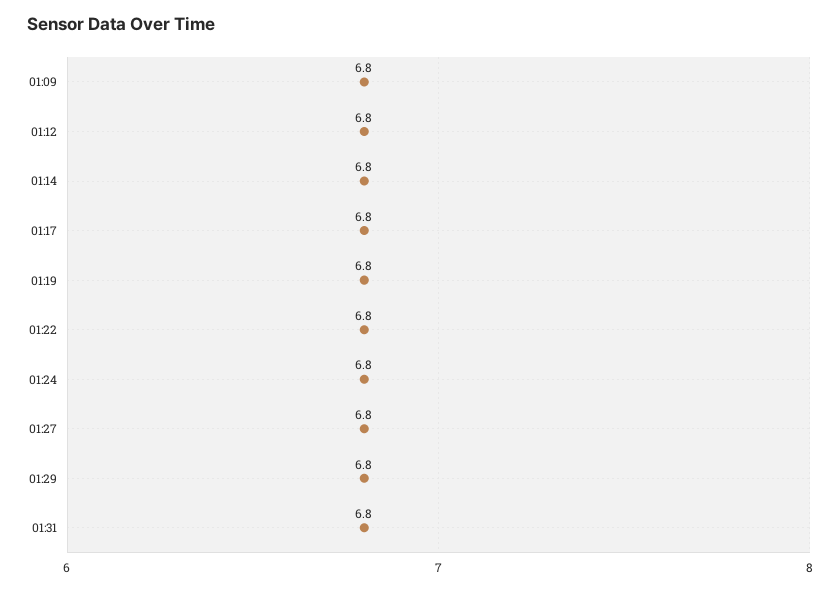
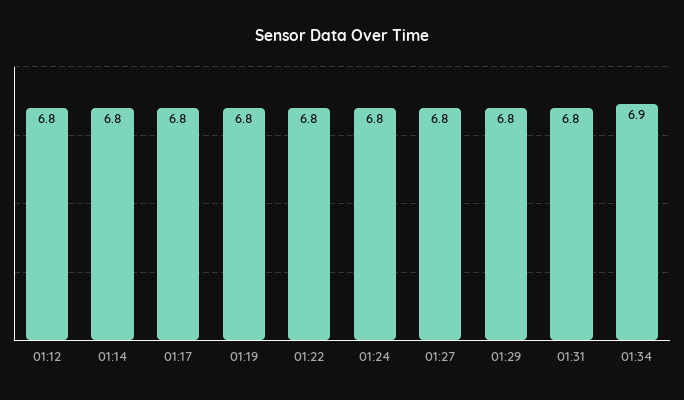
01:09: 6.8 -> none
01:34: none -> 6.9

